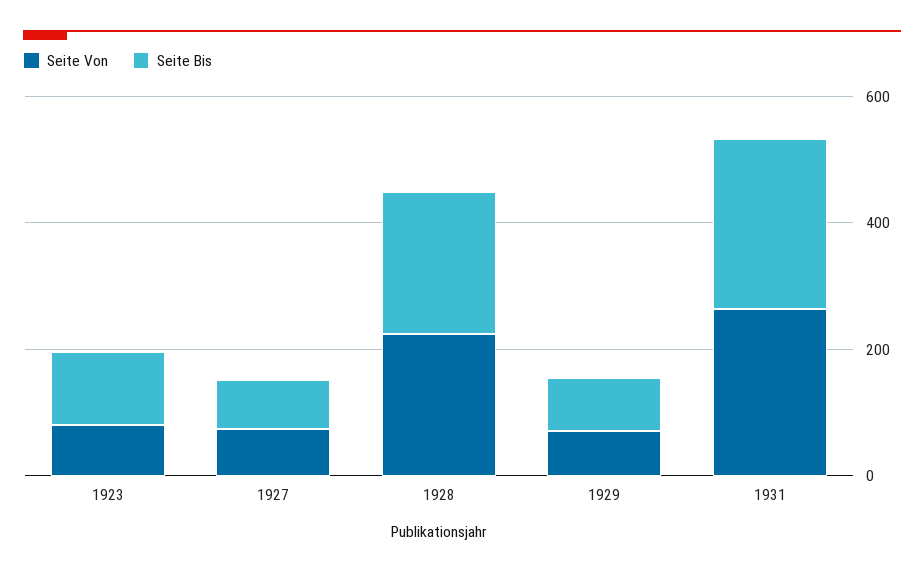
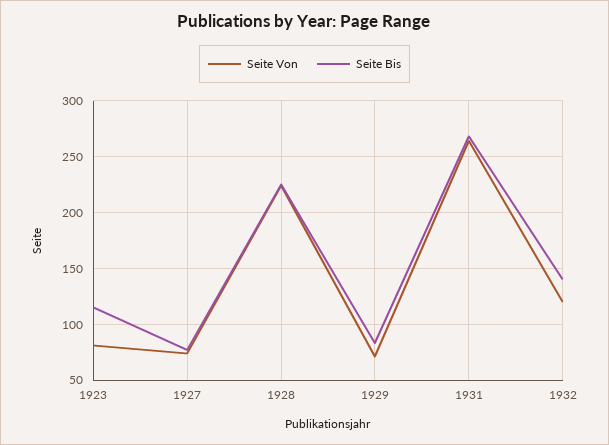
Seite Von, 1932: none -> 120
Seite Bis, 1932: none -> 140

